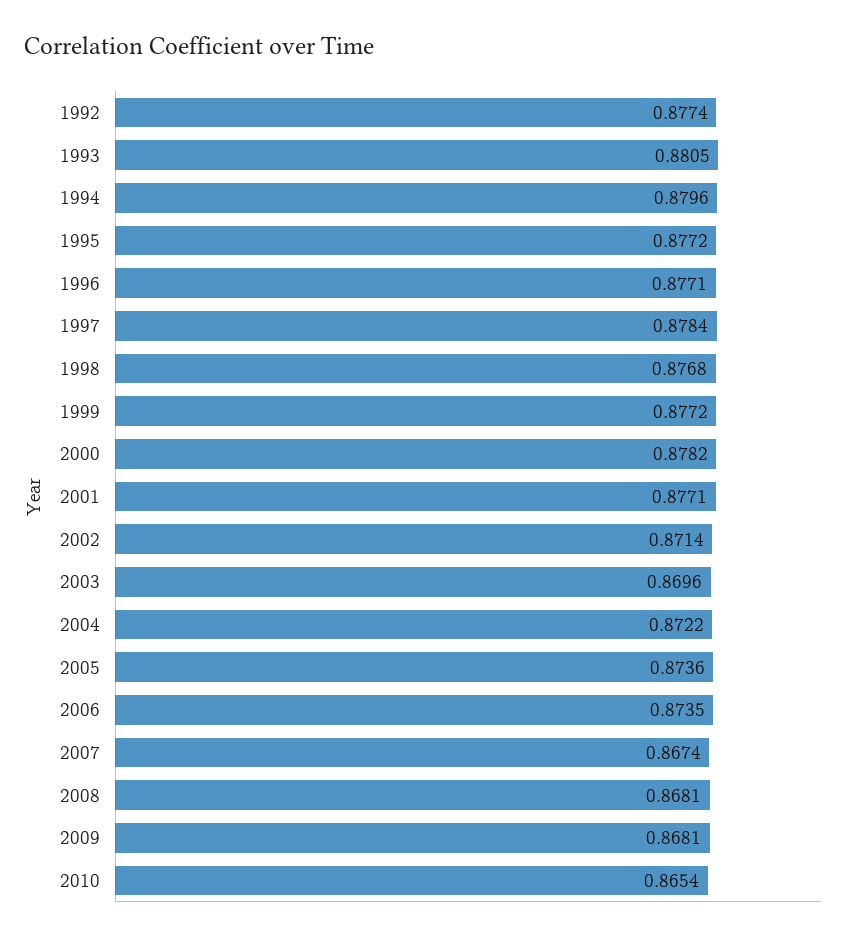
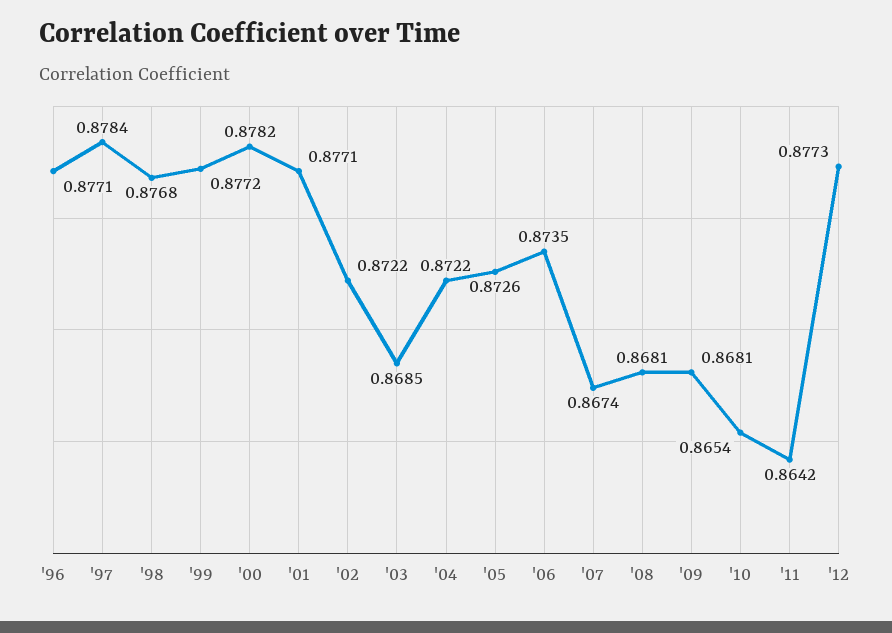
1992: 0.8774 -> none
1993: 0.8805 -> none
1994: 0.8796 -> none
1995: 0.8772 -> none
2002: 0.8714 -> 0.8722
2003: 0.8696 -> 0.8685
2005: 0.8736 -> 0.8726
'11: none -> 0.8642
'12: none -> 0.8773

